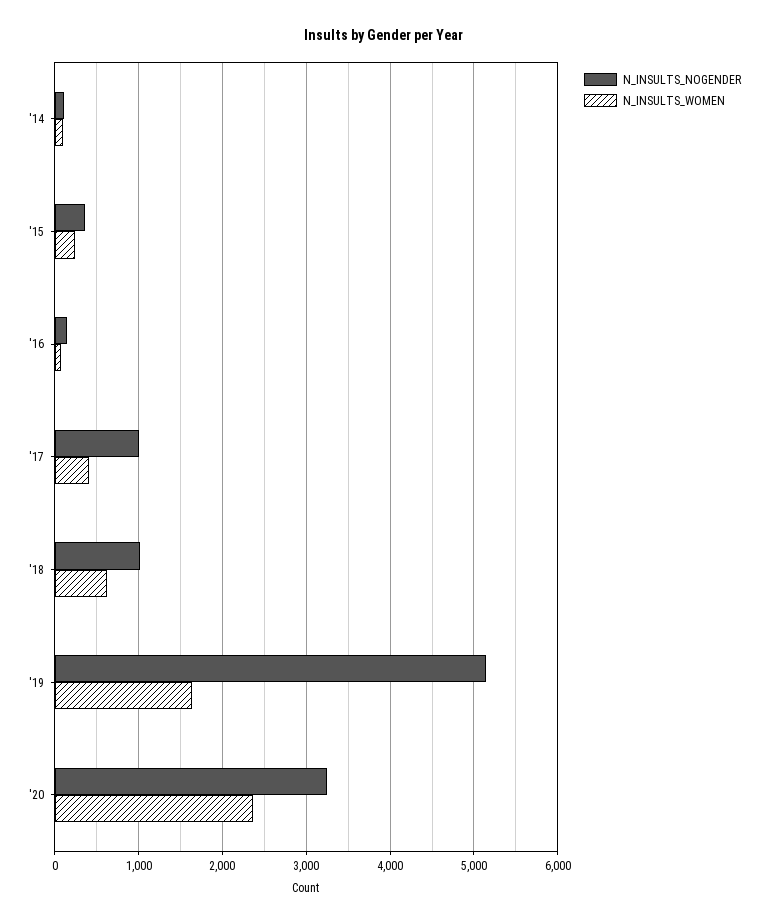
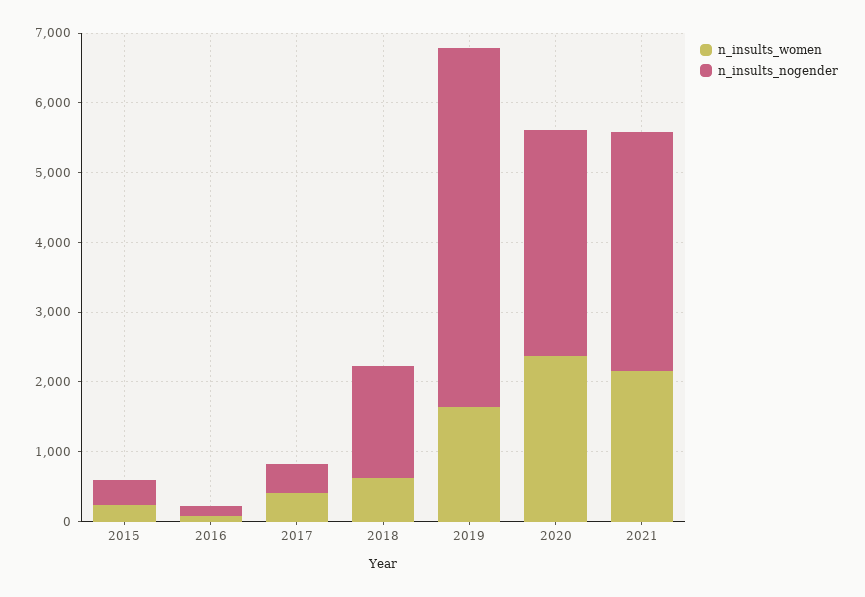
N_INSULTS_NOGENDER, '14: 100 -> none
N_INSULTS_WOMEN, '14: 100 -> none
N_INSULTS_NOGENDER, '17: 1000 -> 400
N_INSULTS_NOGENDER, '18: 1000 -> 1600
N_INSULTS_WOMEN, 2021: none -> 2200
N_INSULTS_NOGENDER, 2021: none -> 3400

